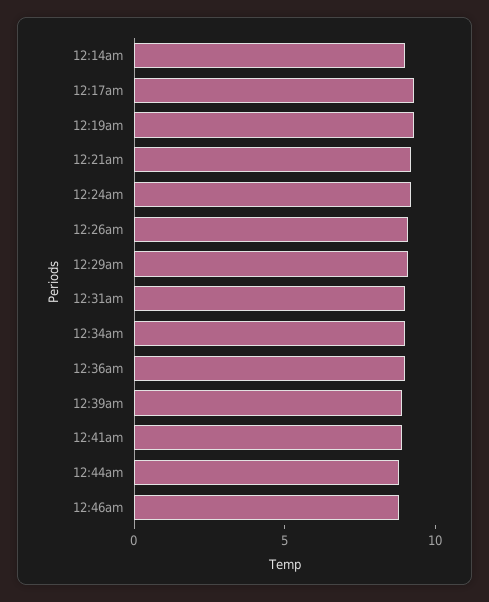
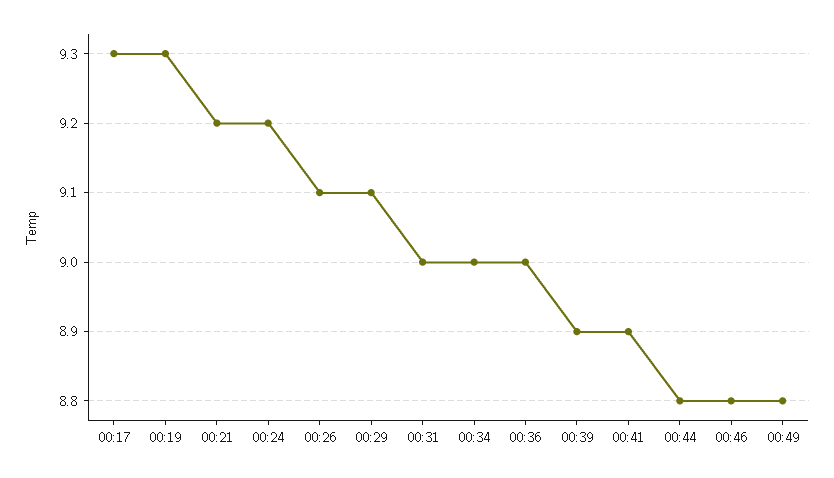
12:14am: 9 -> none
00:49: none -> 8.8

